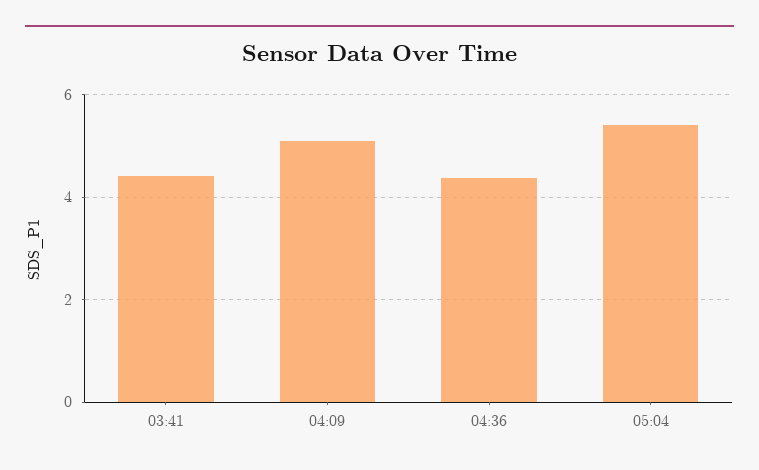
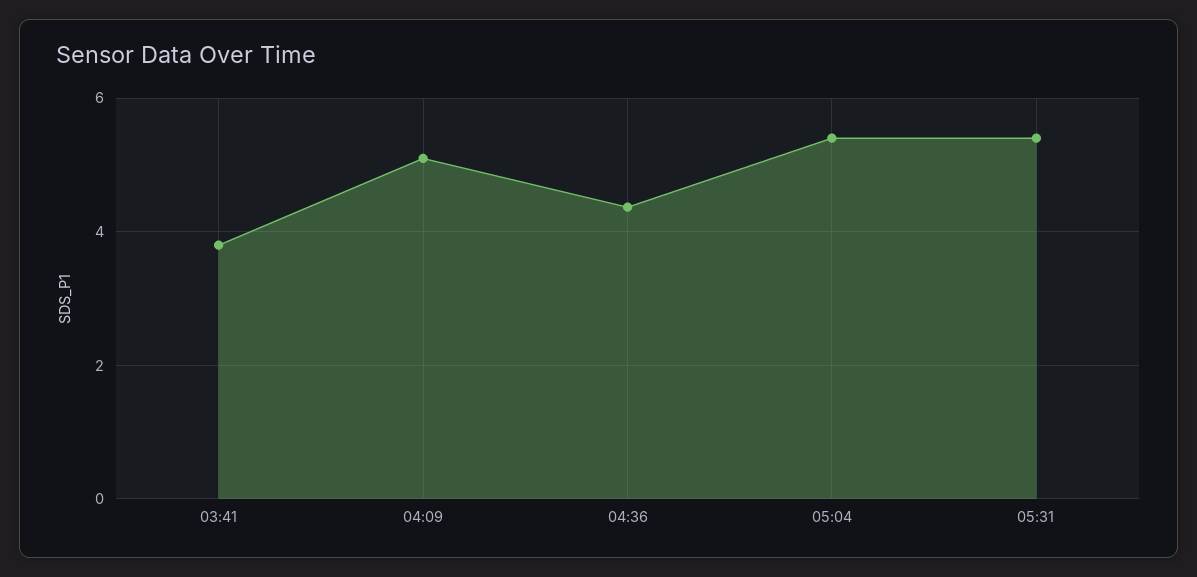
03:41: 4.4 -> 3.8
05:31: none -> 5.4

